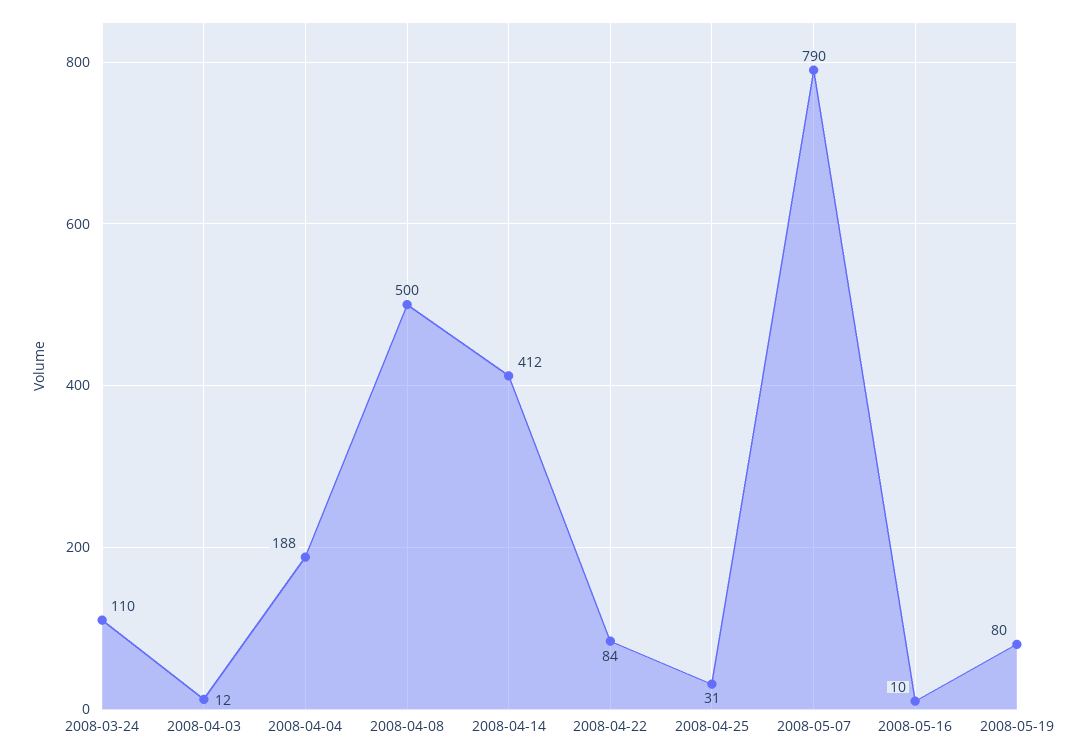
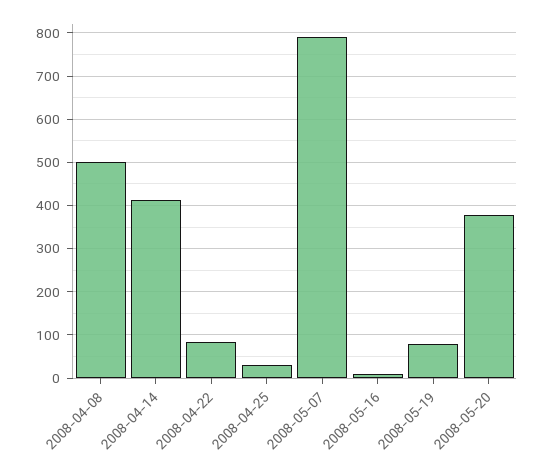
2008-03-24: 110 -> none
2008-04-03: 12 -> none
2008-04-04: 188 -> none
2008-05-20: none -> 380

